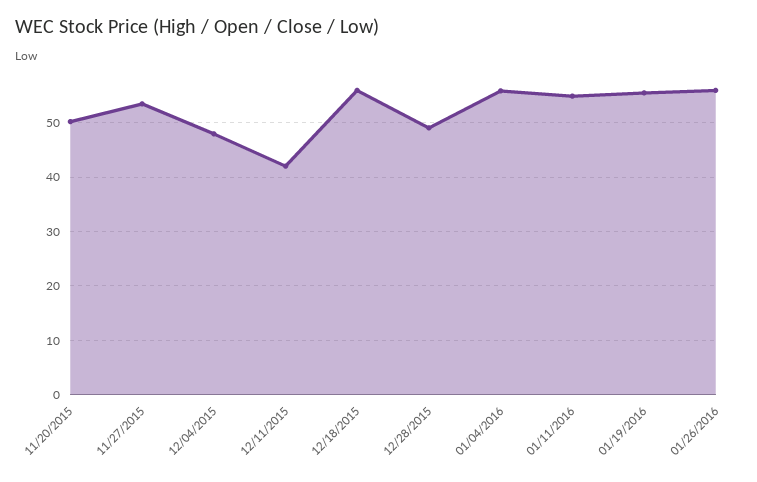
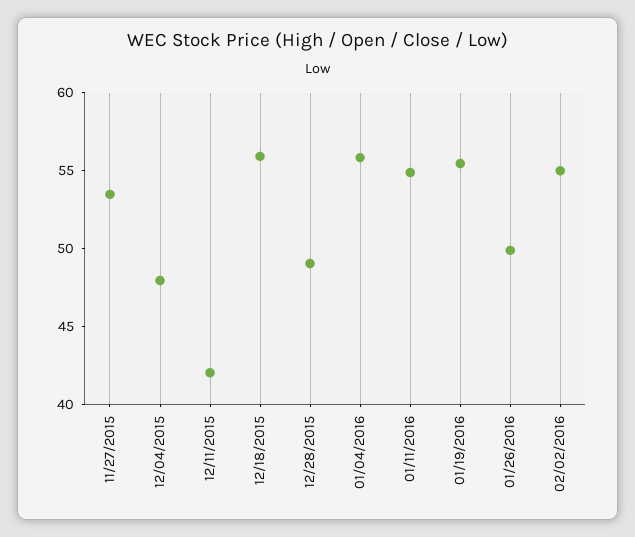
11/20/2015: 50 -> none
01/26/2016: 56 -> 50
02/02/2016: none -> 55

